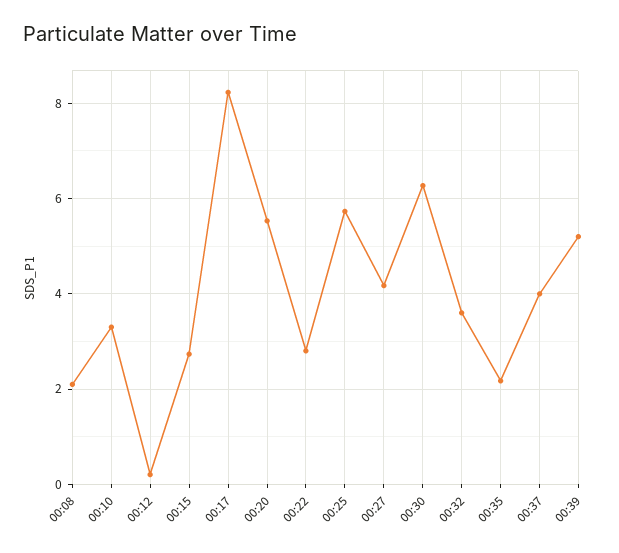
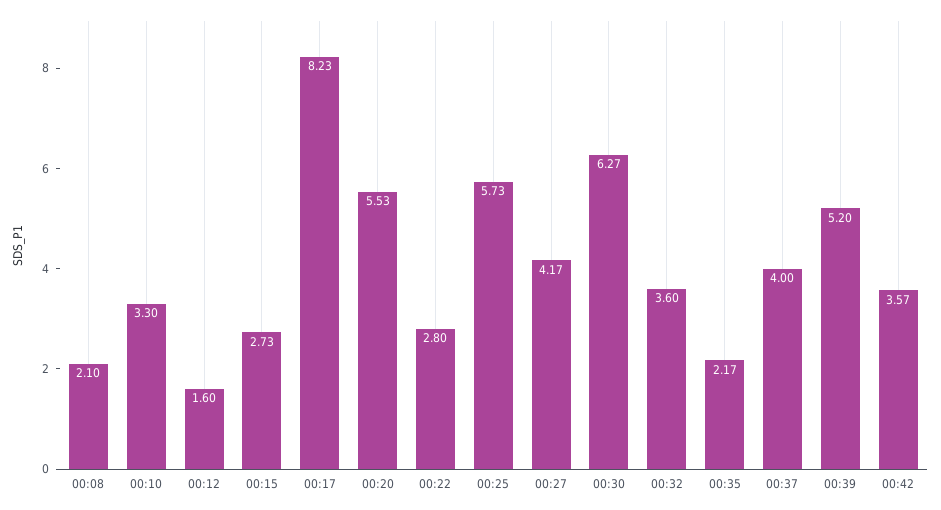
00:12: 0.2 -> 1.6
00:42: none -> 3.57

